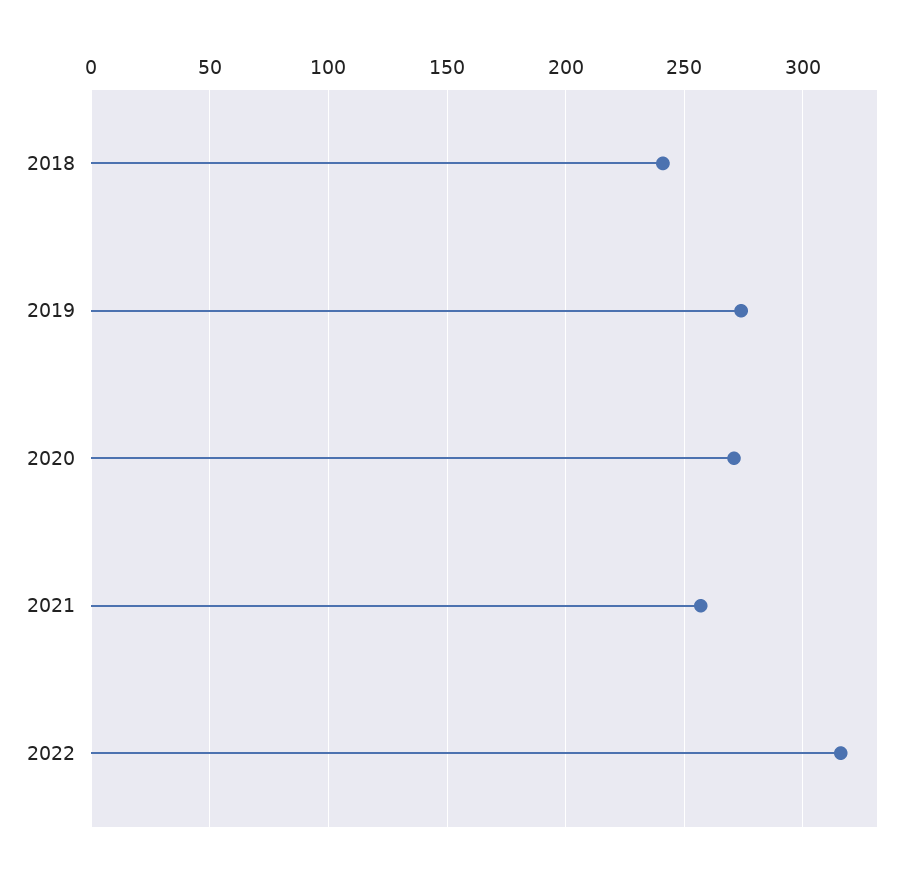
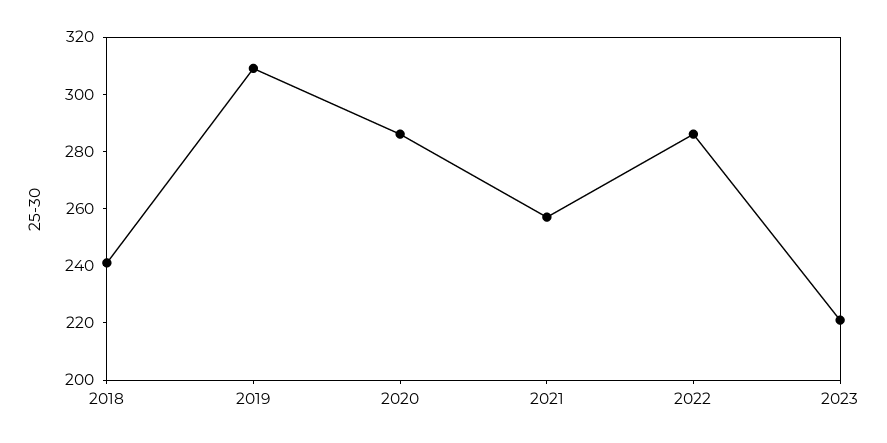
2019: 275 -> 310
2020: 270 -> 285
2022: 315 -> 285
2023: none -> 220

